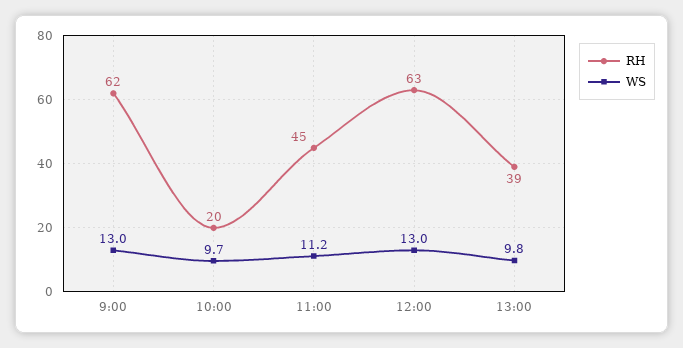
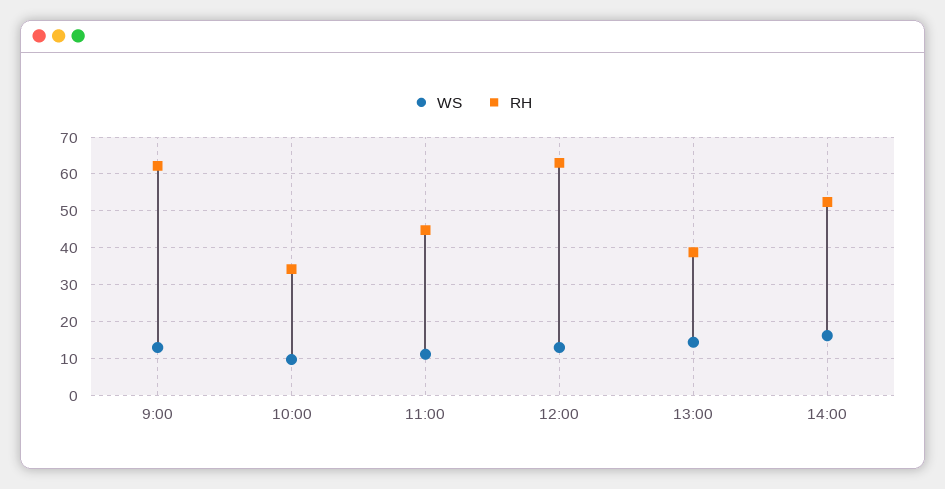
RH, 10:00: 20 -> 34
WS, 13:00: 9.8 -> 14
WS, 14:00: none -> 16
RH, 14:00: none -> 52

